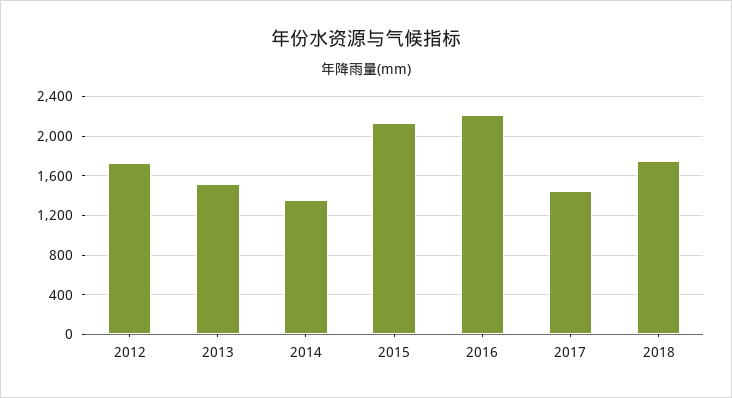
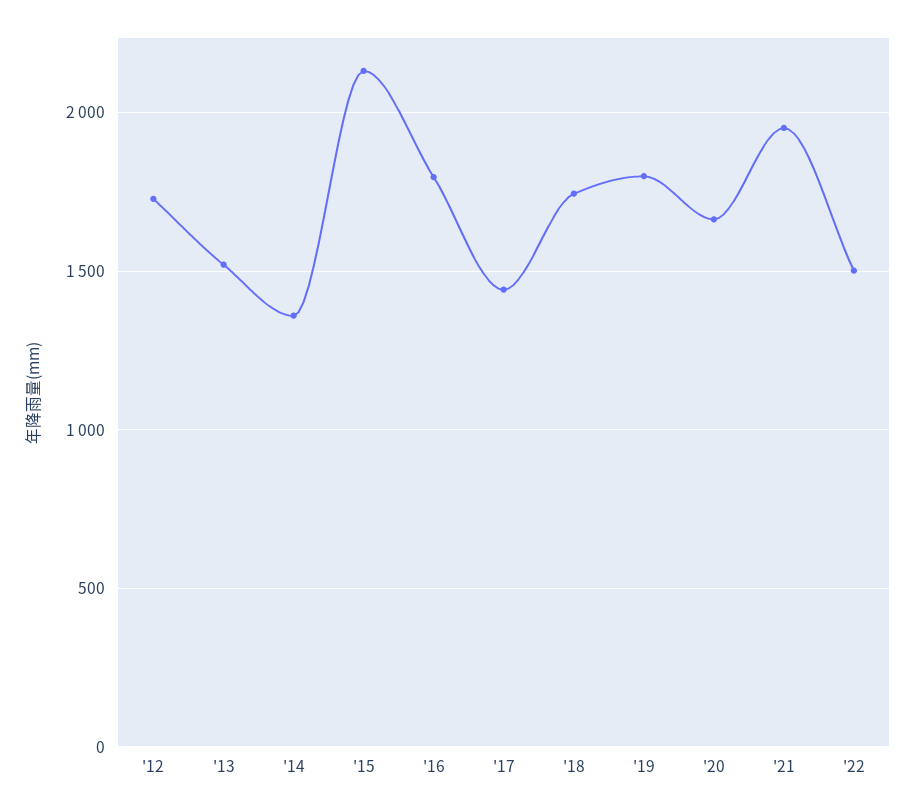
2016: 2200 -> 1800
'19: none -> 1800
'20: none -> 1650
'21: none -> 1950
'22: none -> 1500

